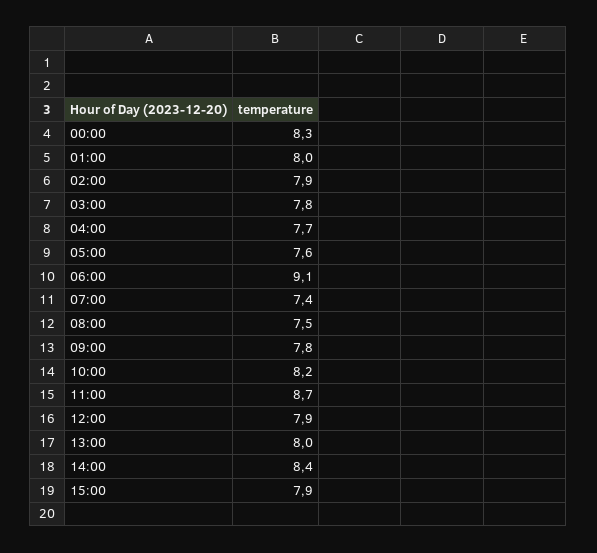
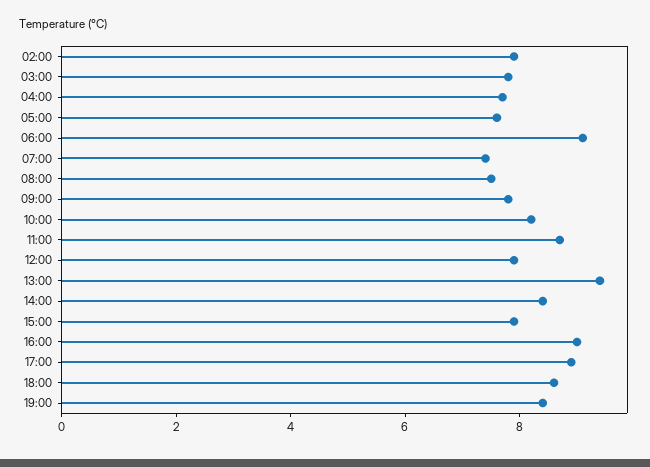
00:00: 8.3 -> none
01:00: 8 -> none
13:00: 8 -> 9.5
16:00: none -> 9
17:00: none -> 9
18:00: none -> 8.5
19:00: none -> 8.5

